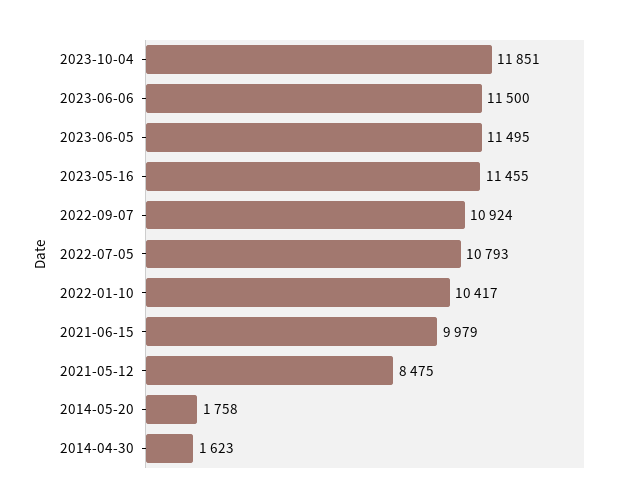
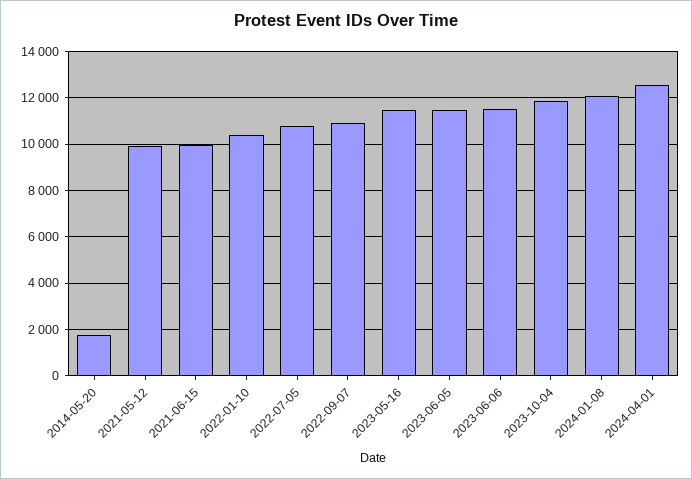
2021-05-12: 8475 -> 10000
2014-04-30: 1623 -> none
2024-01-08: none -> 12000
2024-04-01: none -> 12500

